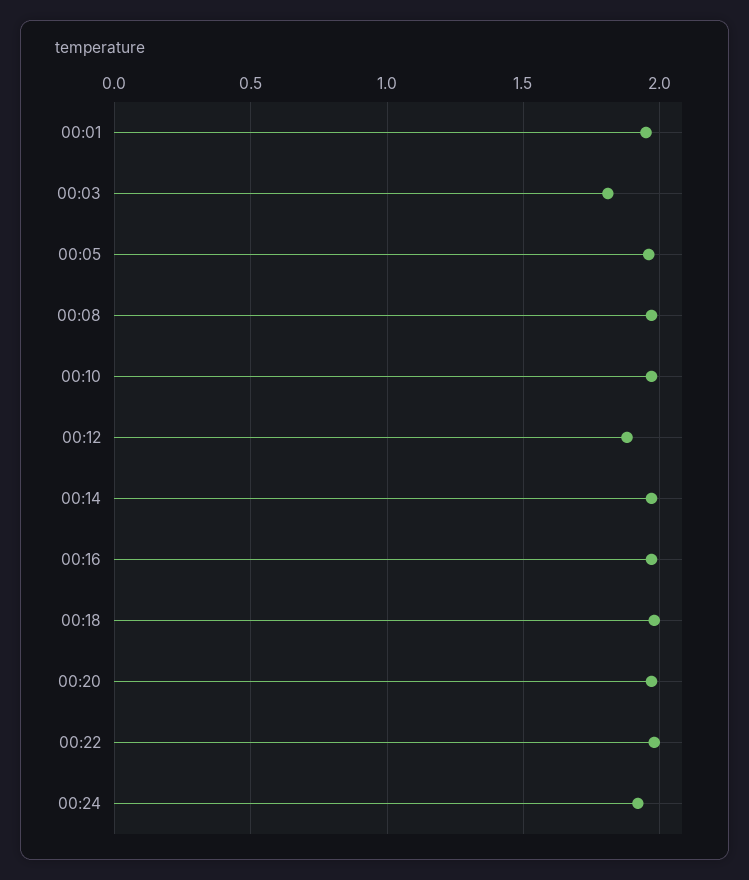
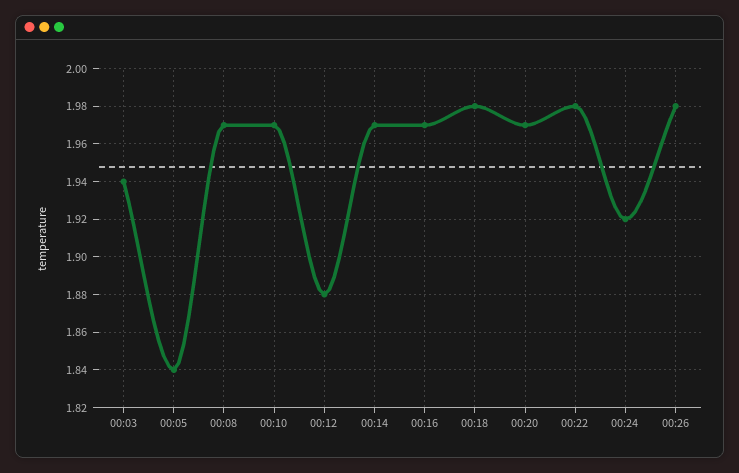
00:01: 1.95 -> none
00:03: 1.8 -> 1.94
00:05: 1.95 -> 1.84
00:26: none -> 1.98

